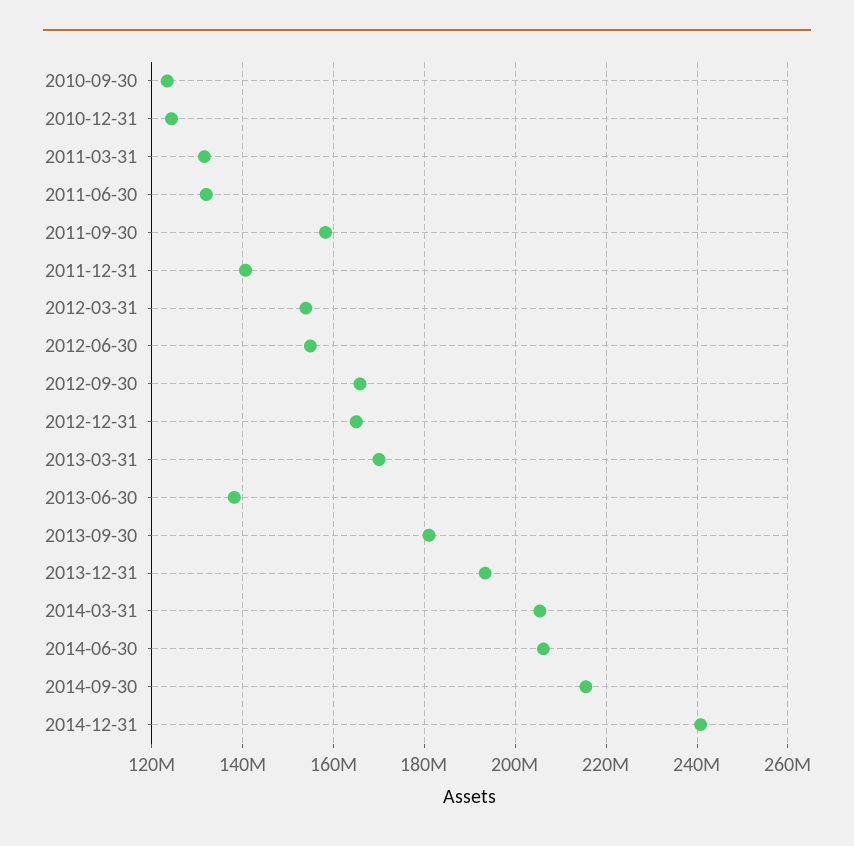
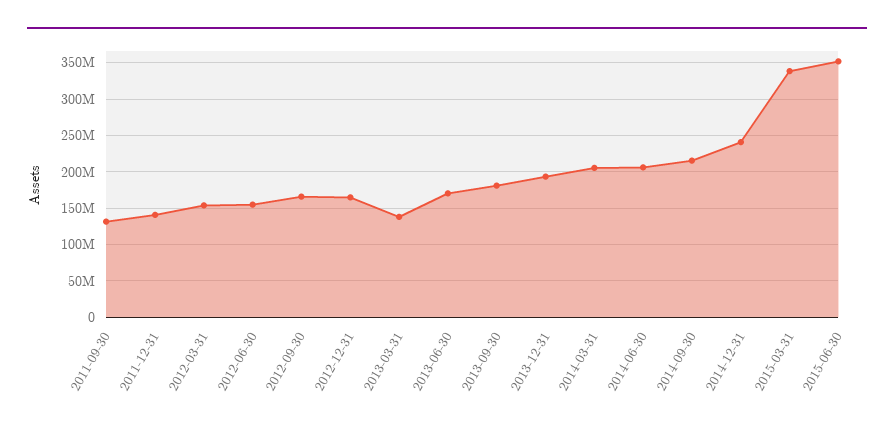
2010-09-30: 124000000 -> none
2010-12-31: 124000000 -> none
2011-03-31: 132000000 -> none
2011-06-30: 132000000 -> none
2011-09-30: 158000000 -> 130000000
2013-03-31: 170000000 -> 140000000
2013-06-30: 138000000 -> 170000000
2015-03-31: none -> 340000000
2015-06-30: none -> 350000000

